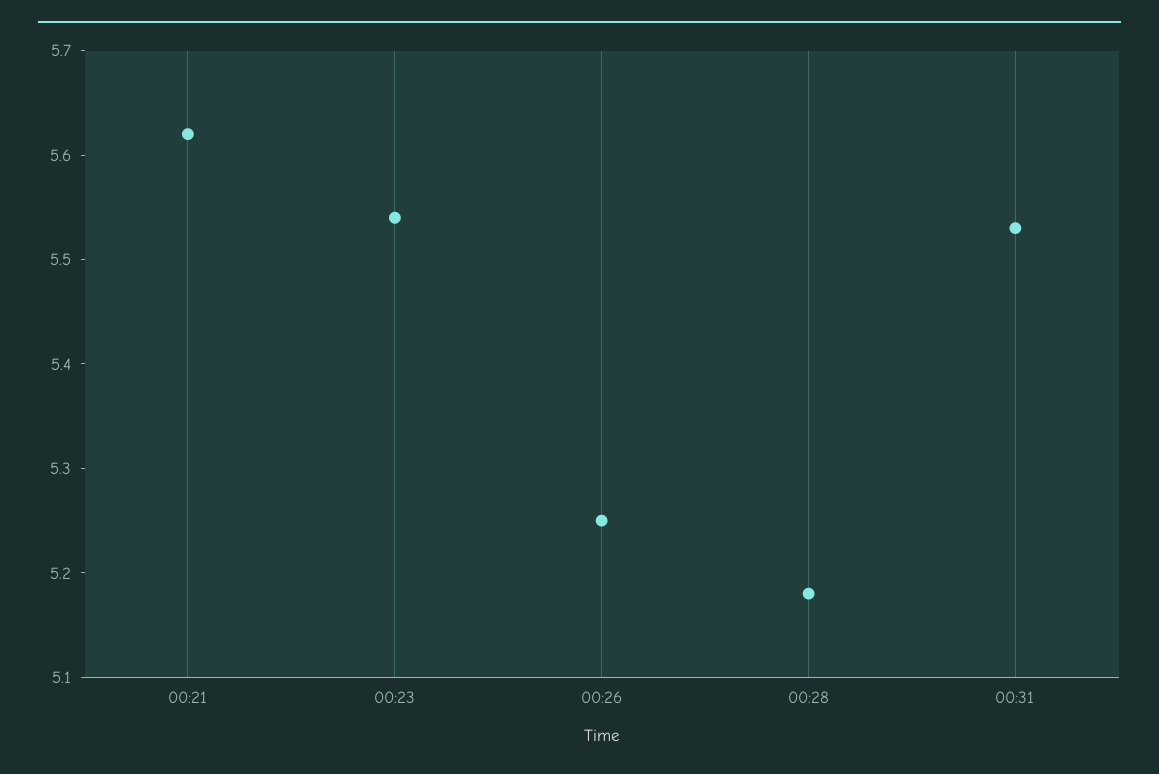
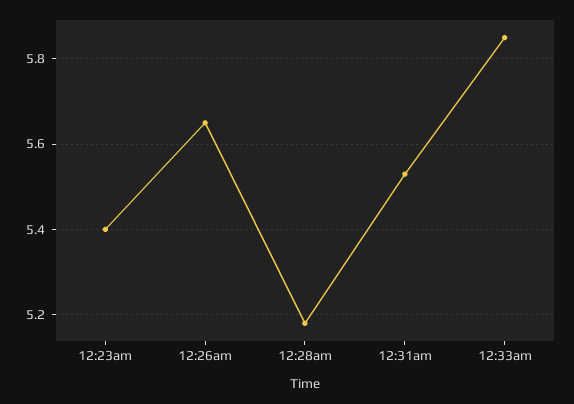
00:21: 5.62 -> none
00:23: 5.54 -> 5.4
00:26: 5.25 -> 5.65
12:33am: none -> 5.85

